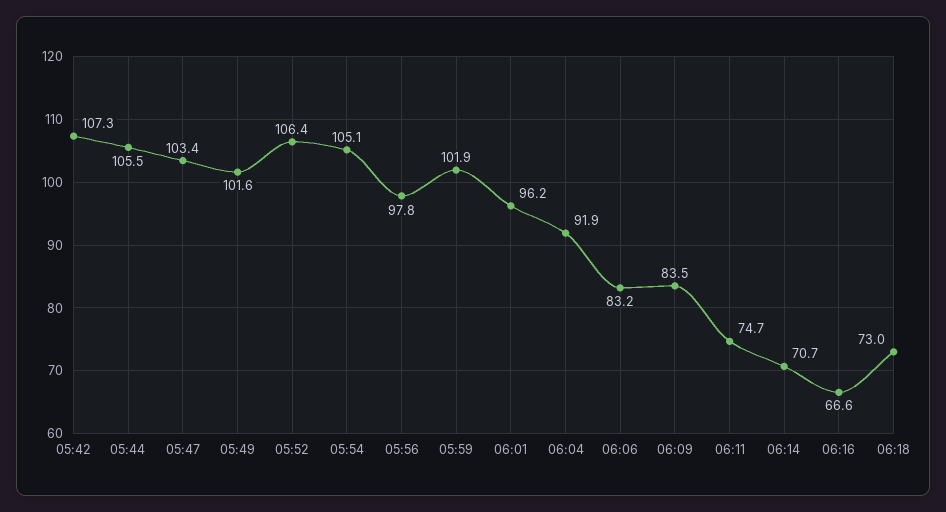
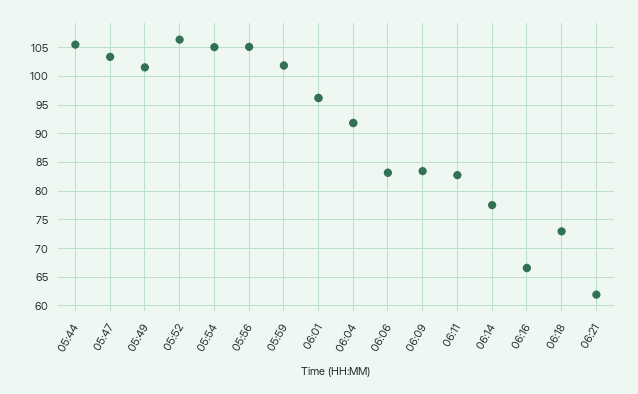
05:42: 107.3 -> none
05:56: 97.8 -> 105
06:11: 74.7 -> 82.5
06:14: 70.7 -> 77.5
06:21: none -> 62.5

